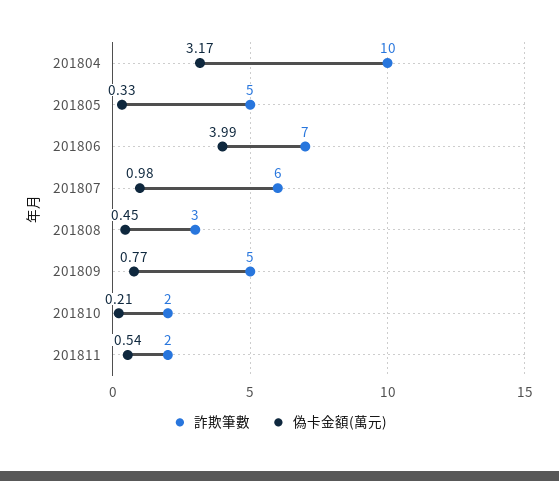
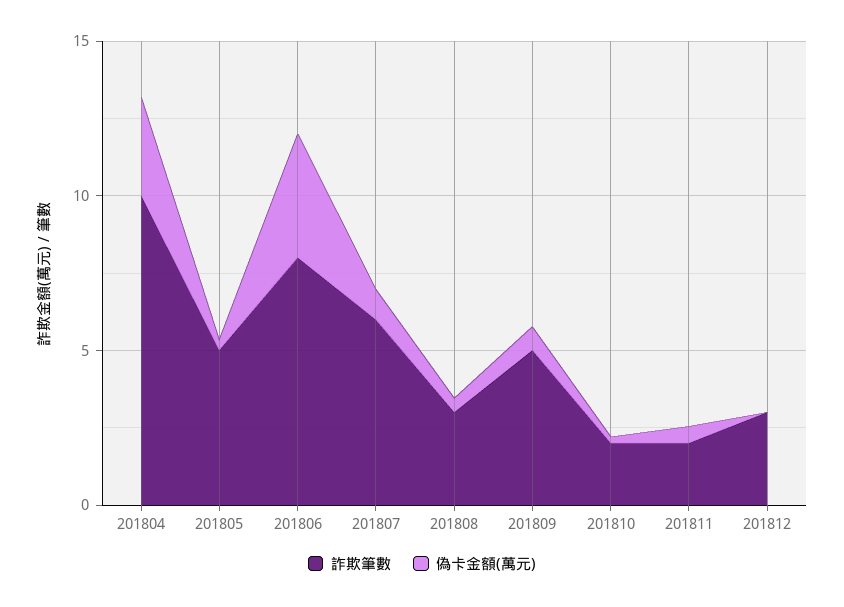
詐欺筆數, 201806: 7 -> 8
詐欺筆數, 201812: none -> 3
偽卡金額(萬元), 201812: none -> 0

